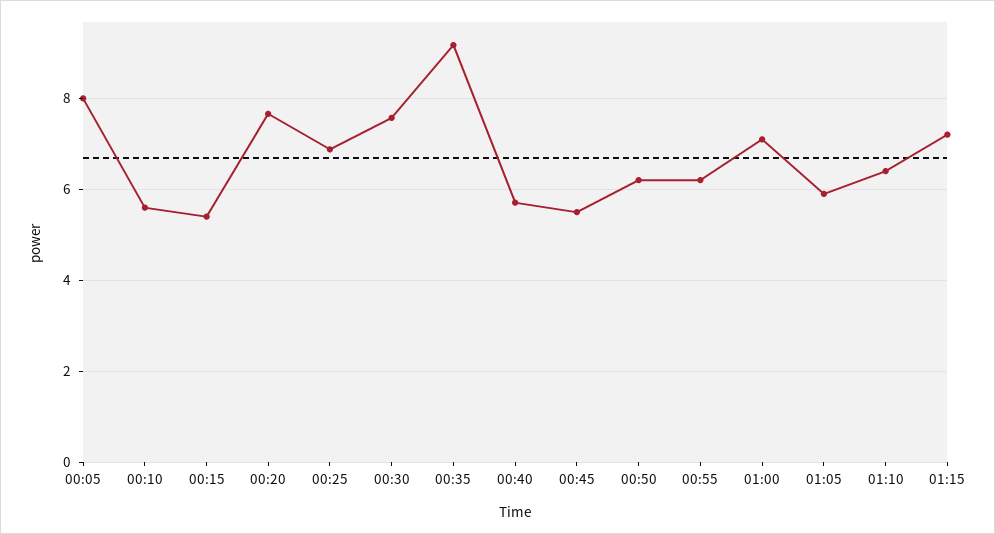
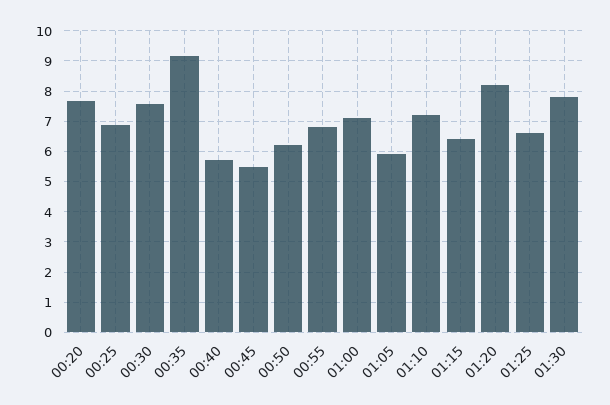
00:05: 8 -> none
00:10: 5.6 -> none
00:15: 5.4 -> none
00:55: 6.2 -> 6.8
01:10: 6.4 -> 7.2
01:15: 7.2 -> 6.4
01:20: none -> 8.2
01:25: none -> 6.6
01:30: none -> 7.8

